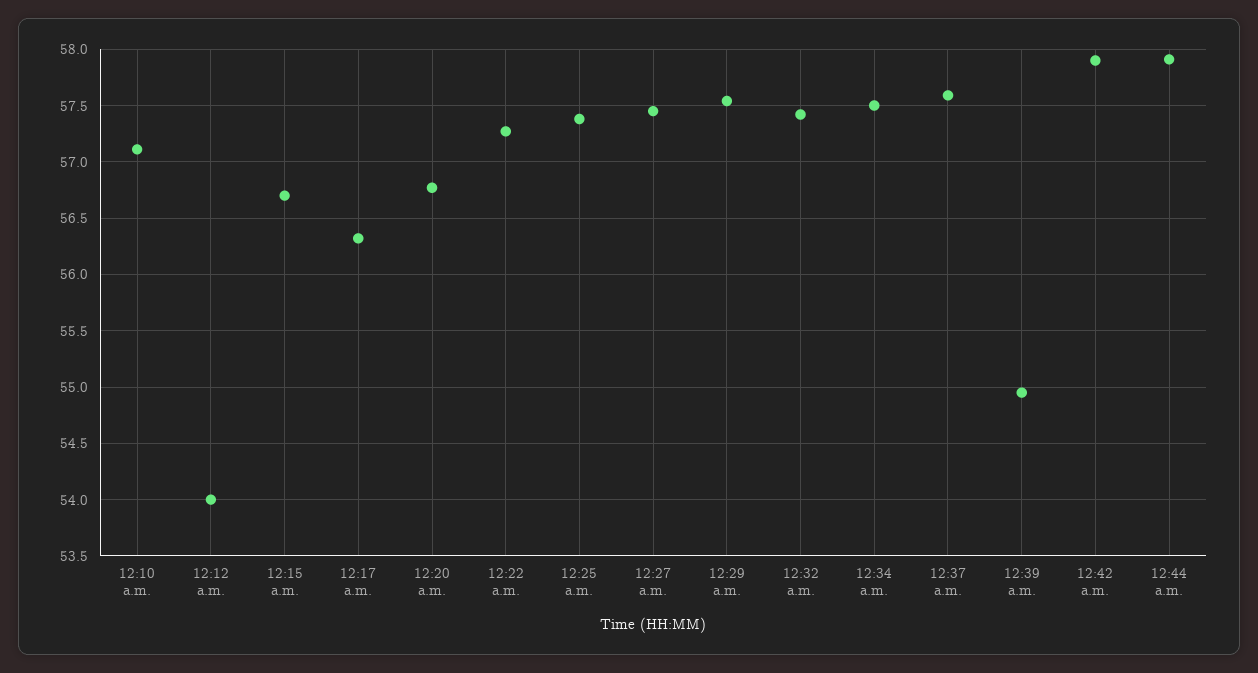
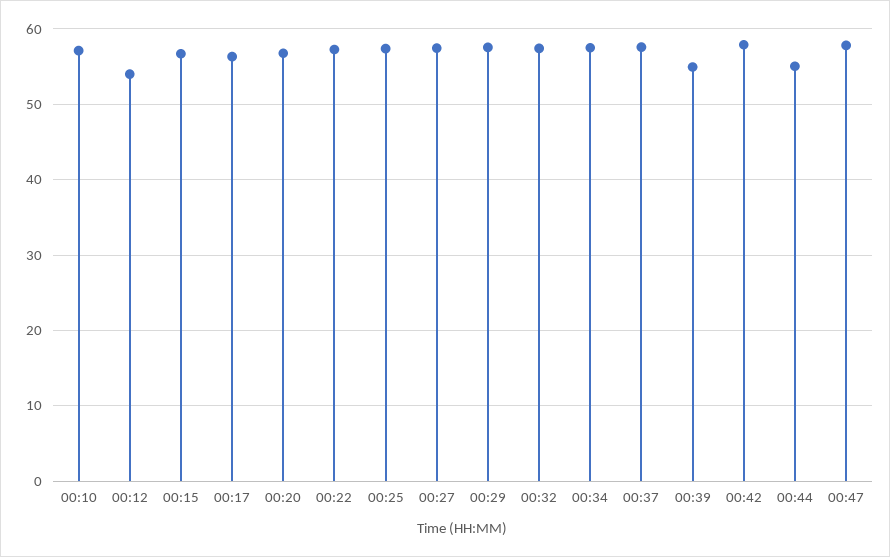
12:44 a.m.: 57.9 -> 55
00:47: none -> 58

